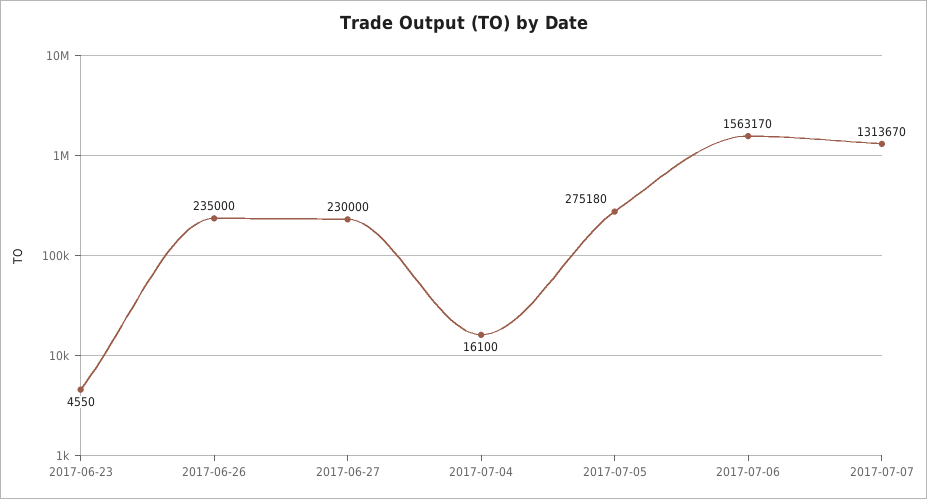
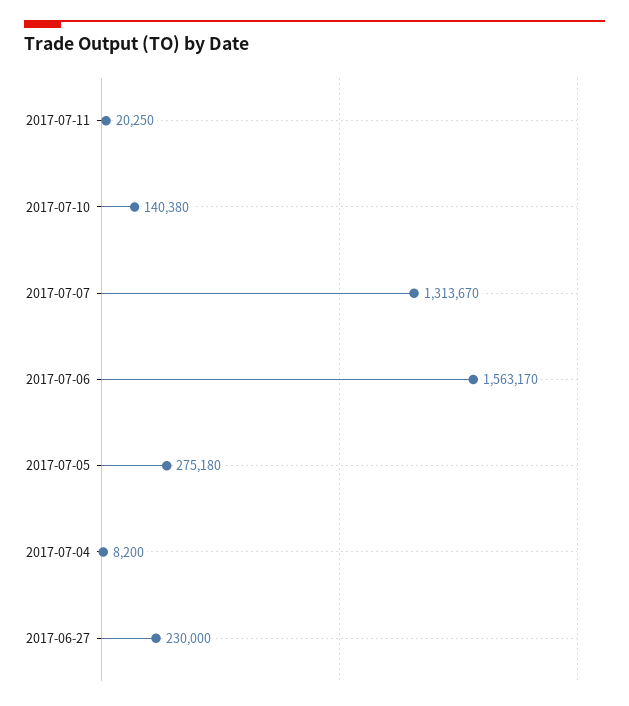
2017-06-23: 4550 -> none
2017-06-26: 235000 -> none
2017-07-04: 16100 -> 8200
2017-07-11: none -> 20250
2017-07-10: none -> 140380

